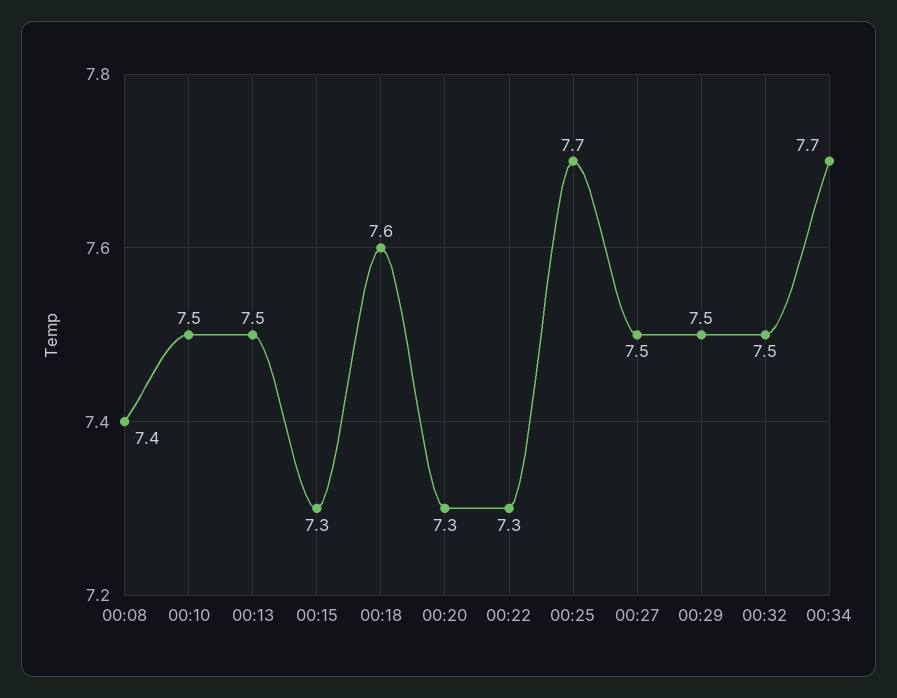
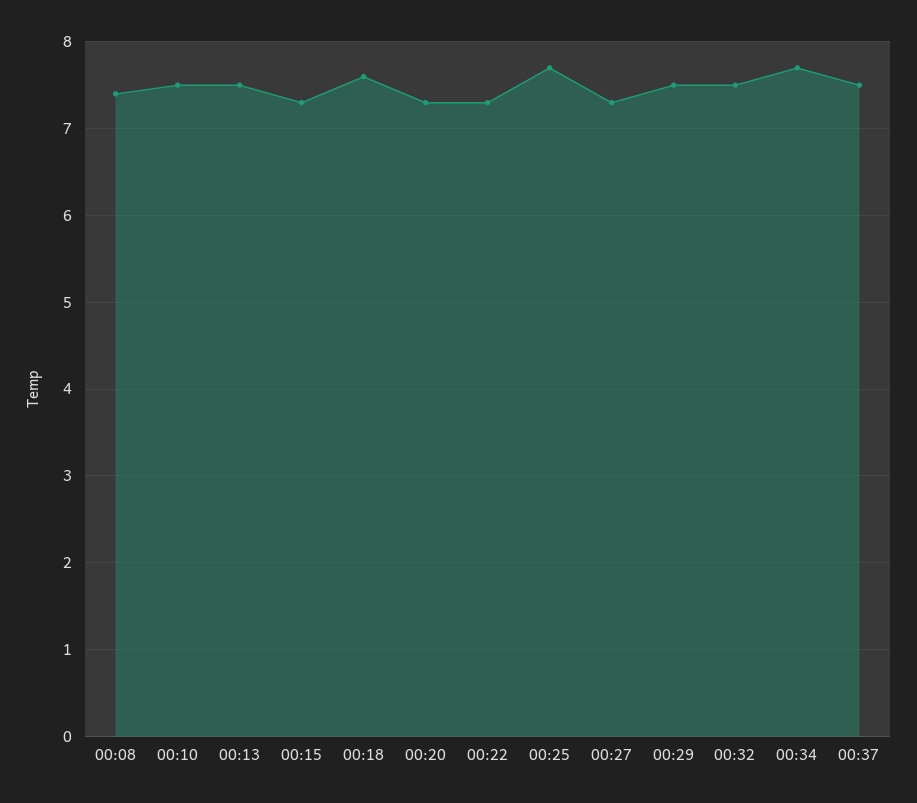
00:27: 7.5 -> 7.3
00:37: none -> 7.5

